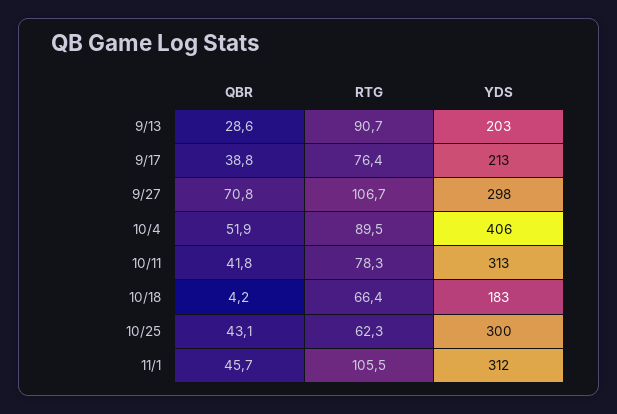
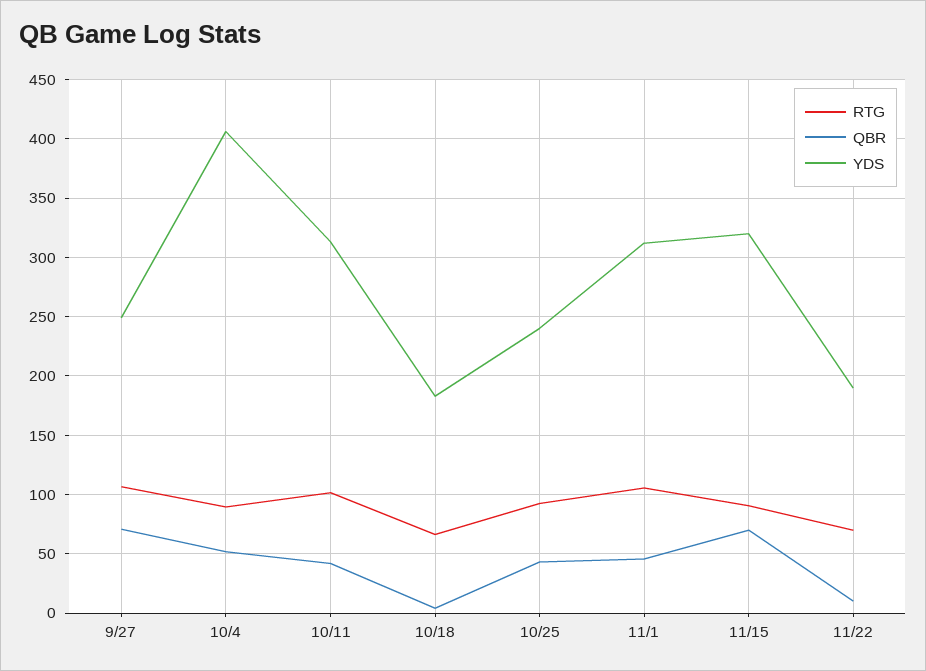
QBR, 9/13: 28.6 -> none
RTG, 9/13: 90.7 -> none
YDS, 9/13: 203 -> none
QBR, 9/17: 38.8 -> none
RTG, 9/17: 76.4 -> none
YDS, 9/17: 213 -> none
YDS, 9/27: 298 -> 250
RTG, 10/11: 78.3 -> 100
RTG, 10/25: 62.3 -> 90
YDS, 10/25: 300 -> 240
RTG, 11/15: none -> 90
QBR, 11/15: none -> 70
YDS, 11/15: none -> 320
RTG, 11/22: none -> 70
QBR, 11/22: none -> 10
YDS, 11/22: none -> 190

